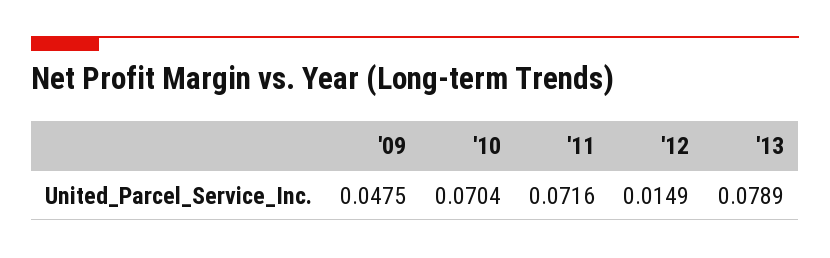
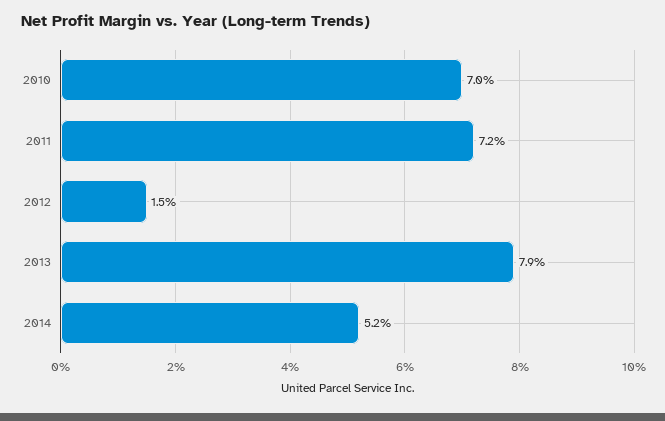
'09: 0.0475 -> none
2014: none -> 0.052

